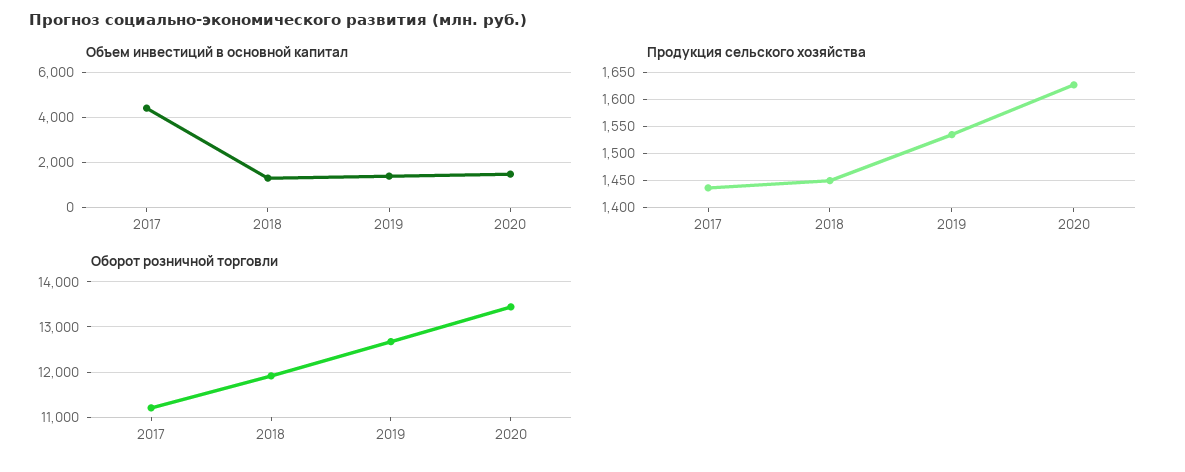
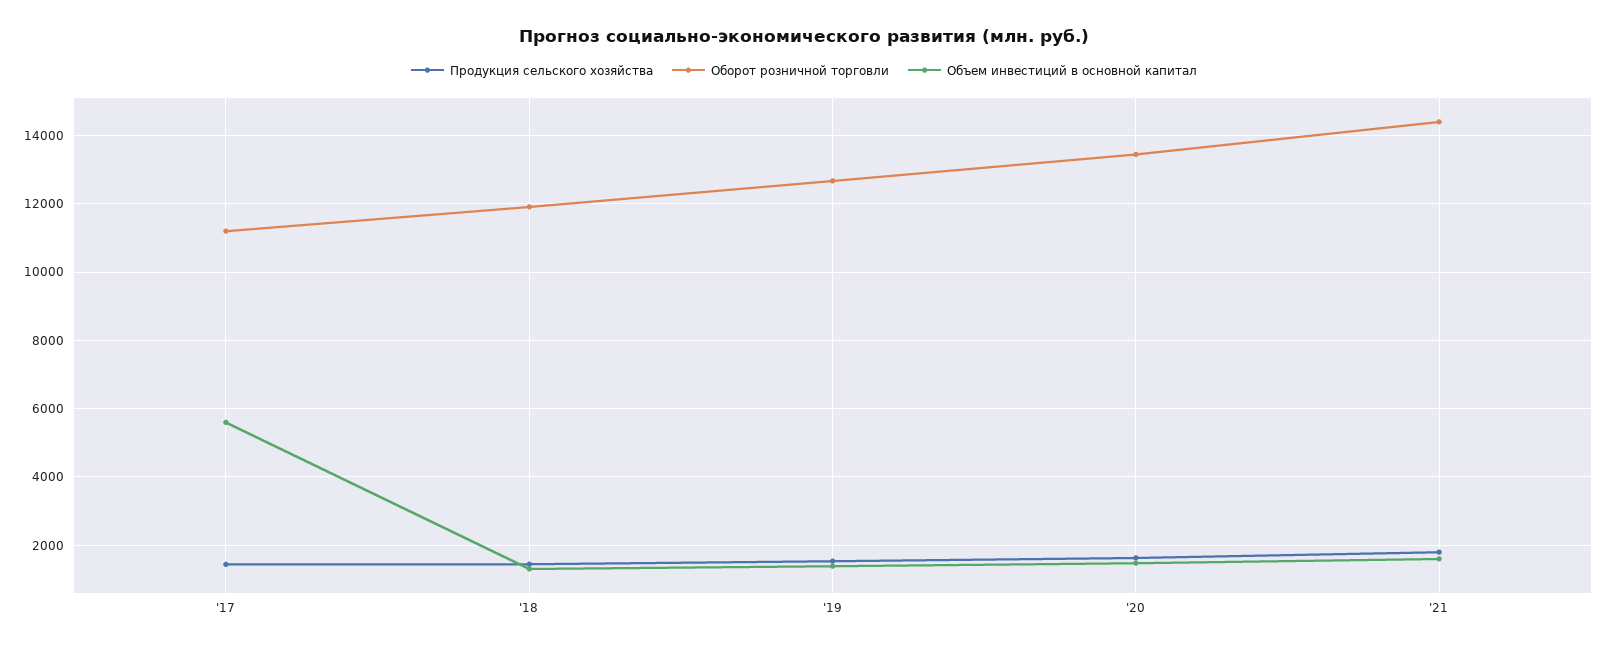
Объем инвестиций в основной капитал, 2017: 4500 -> 5600
Продукция сельского хозяйства, '21: none -> 1800
Оборот розничной торговли, '21: none -> 14400
Объем инвестиций в основной капитал, '21: none -> 1600

